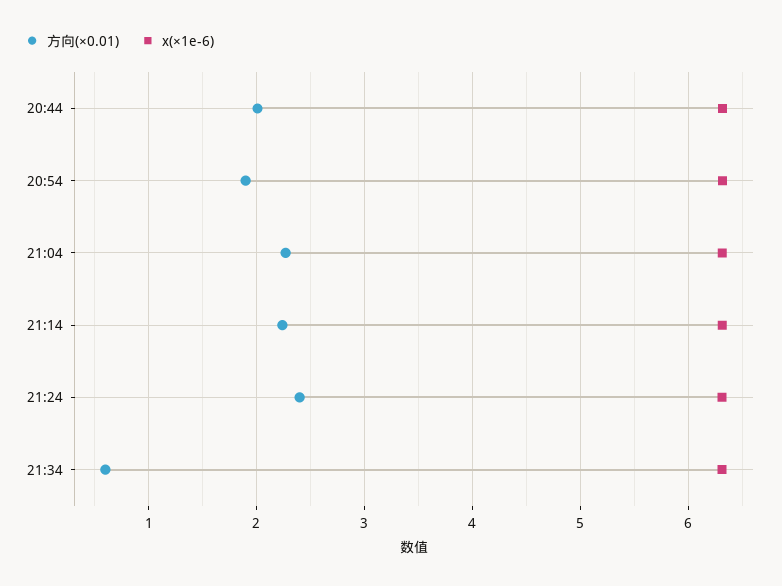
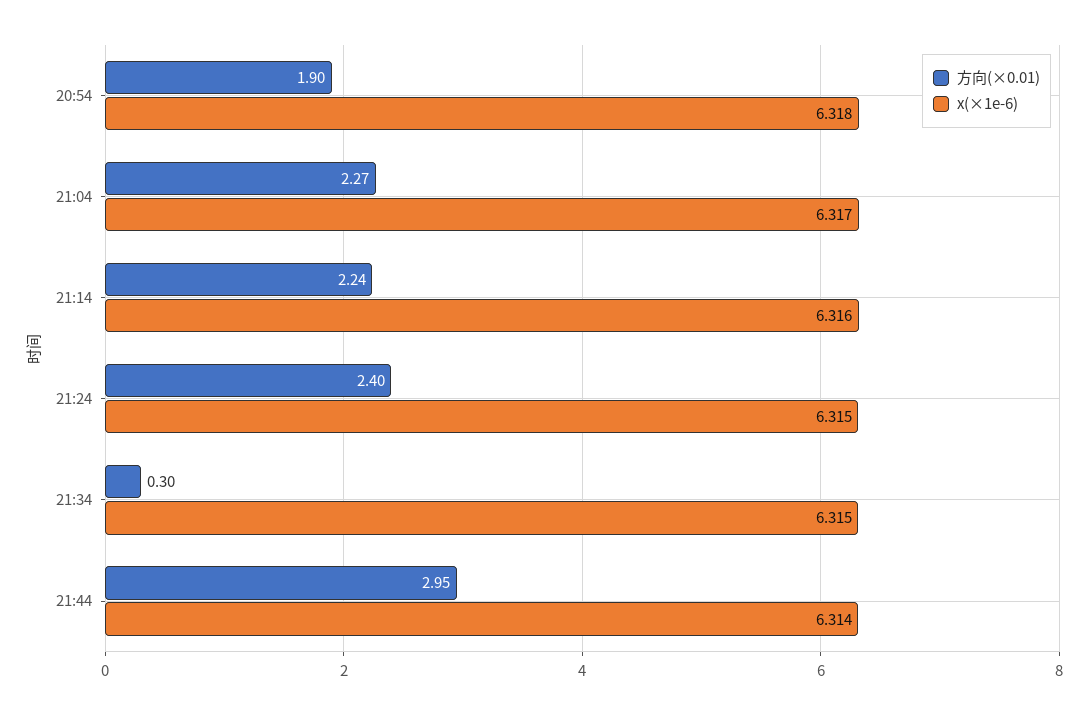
方向(×0.01), 20:44: 2 -> none
x(×1e-6), 20:44: 6.3 -> none
方向(×0.01), 21:34: 0.6 -> 0.3
方向(×0.01), 21:44: none -> 2.95
x(×1e-6), 21:44: none -> 6.314

